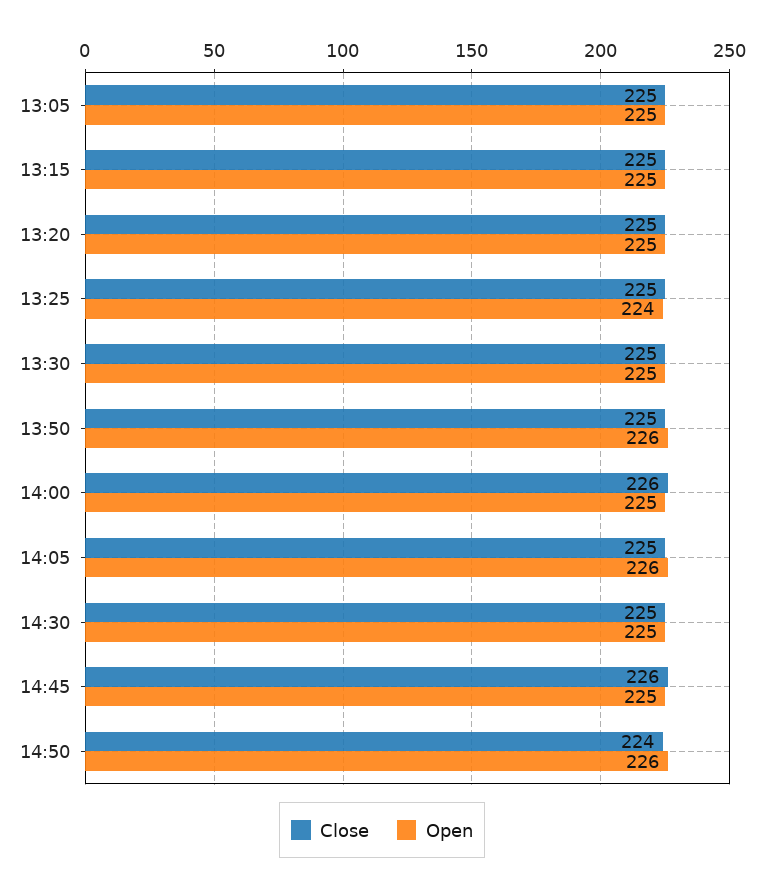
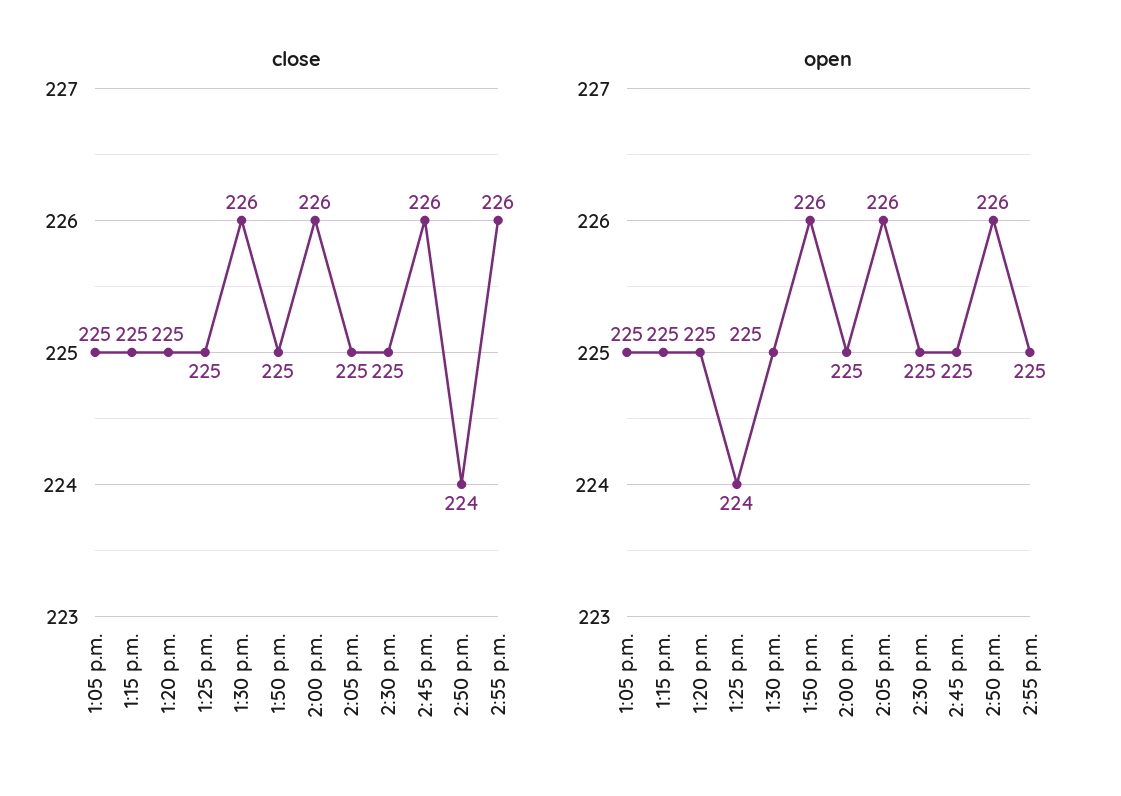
Close, 13:30: 225 -> 226
Close, 2:55 p.m.: none -> 226
Open, 2:55 p.m.: none -> 225

